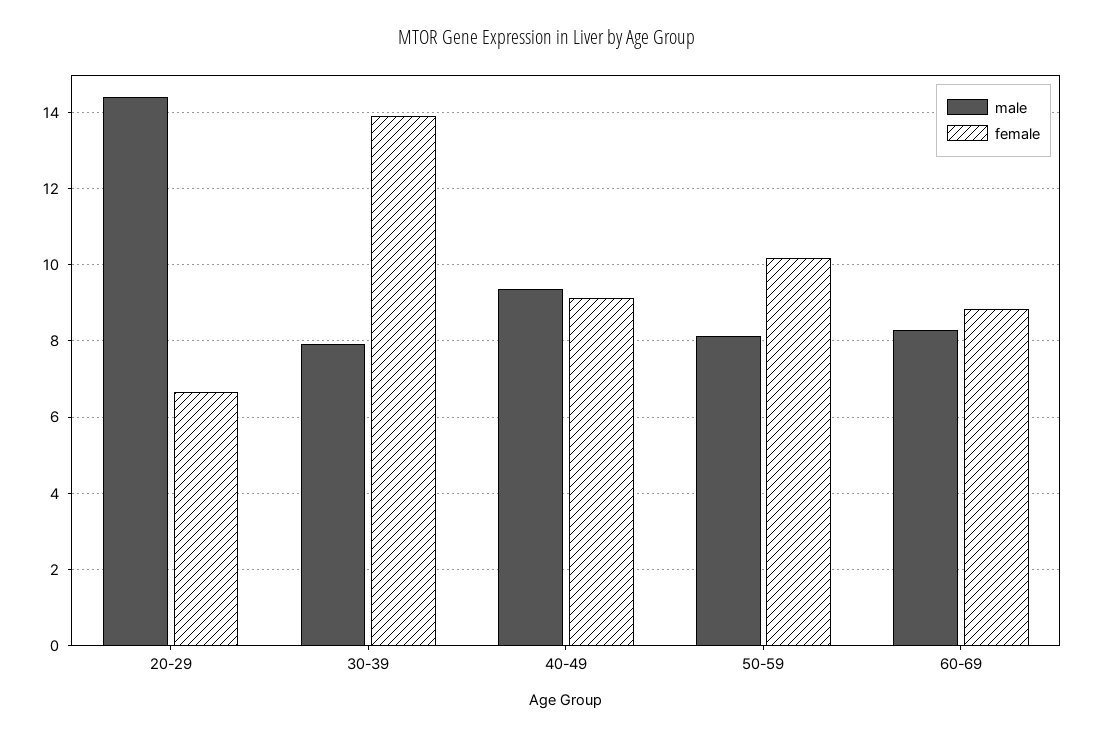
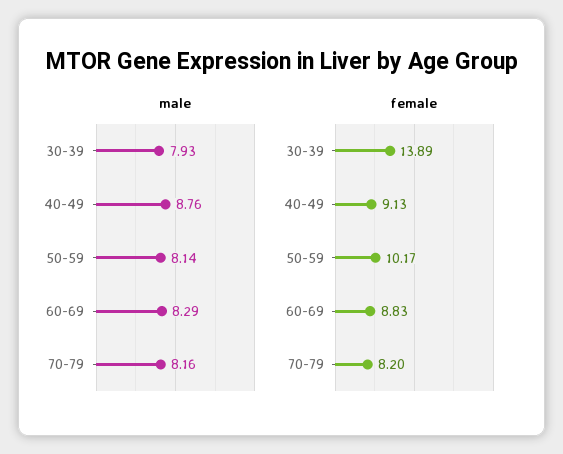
male, 20-29: 14.4 -> none
female, 20-29: 6.6 -> none
male, 40-49: 9.4 -> 8.76
male, 70-79: none -> 8.16
female, 70-79: none -> 8.2

